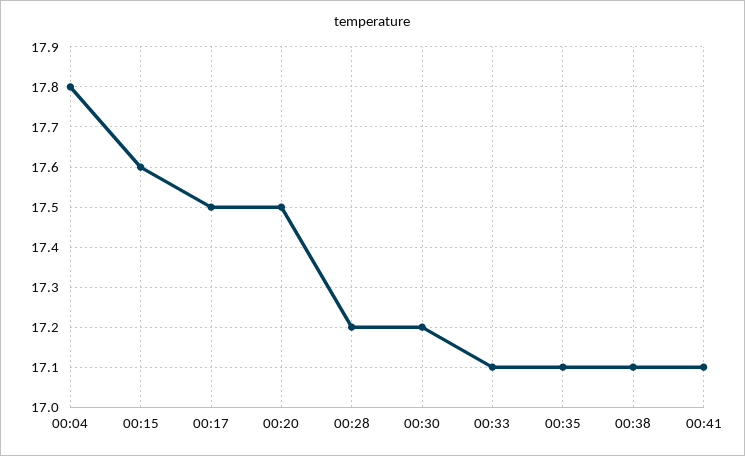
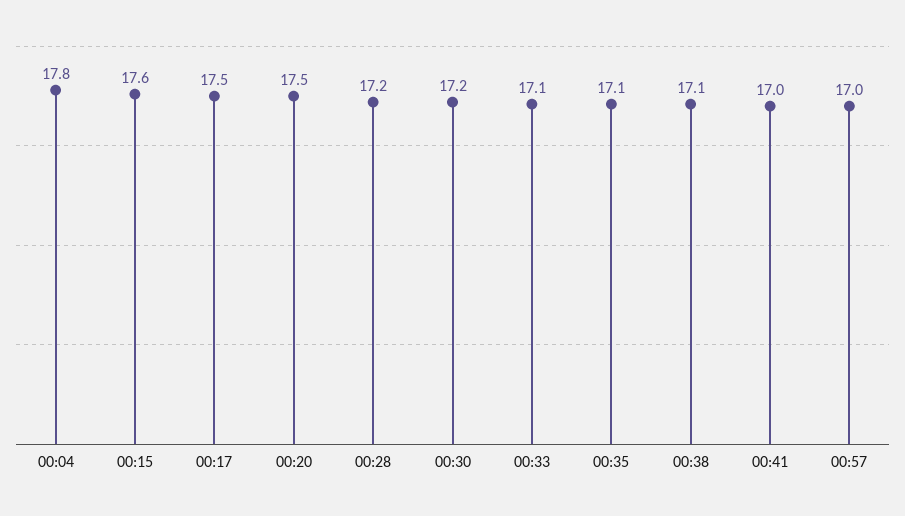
00:41: 17.1 -> 17
00:57: none -> 17

